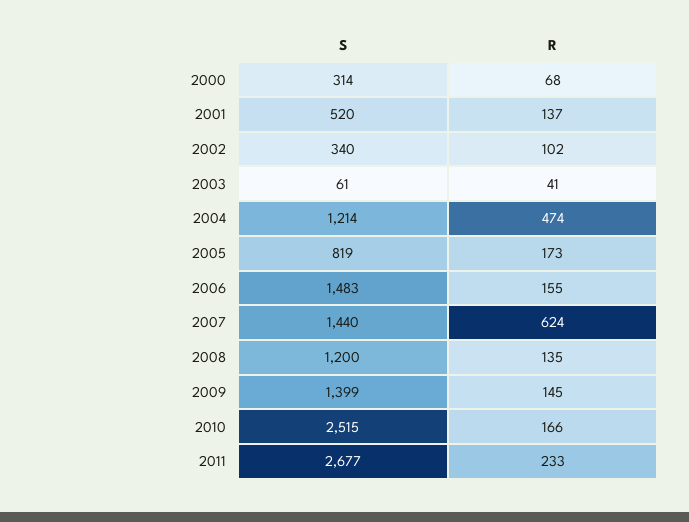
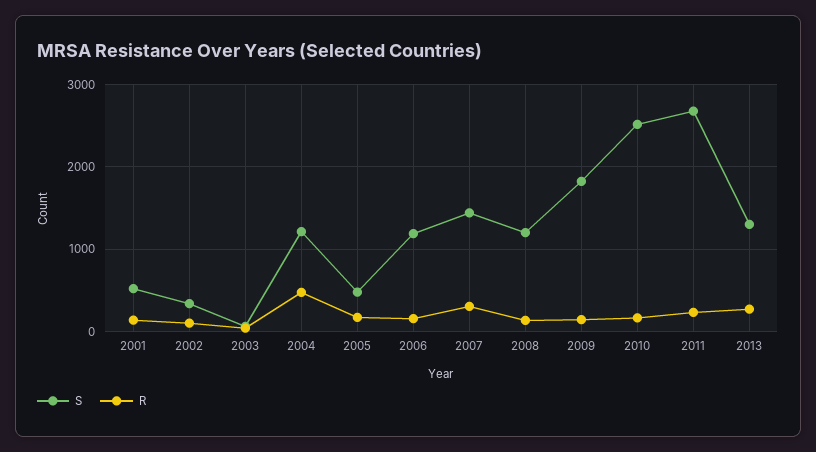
S, 2000: 314 -> none
R, 2000: 68 -> none
S, 2005: 819 -> 500
S, 2006: 1483 -> 1200
R, 2007: 624 -> 300
S, 2009: 1399 -> 1800
S, 2013: none -> 1300
R, 2013: none -> 300

